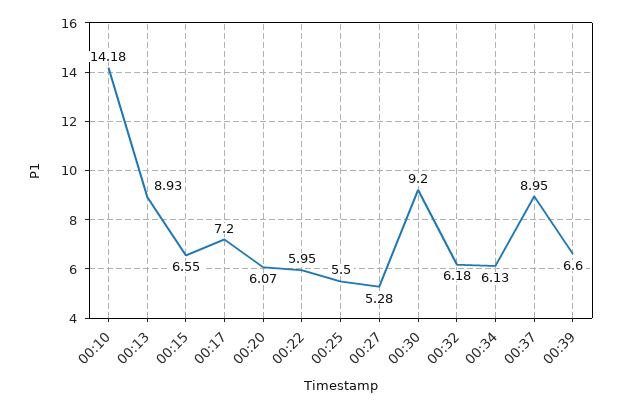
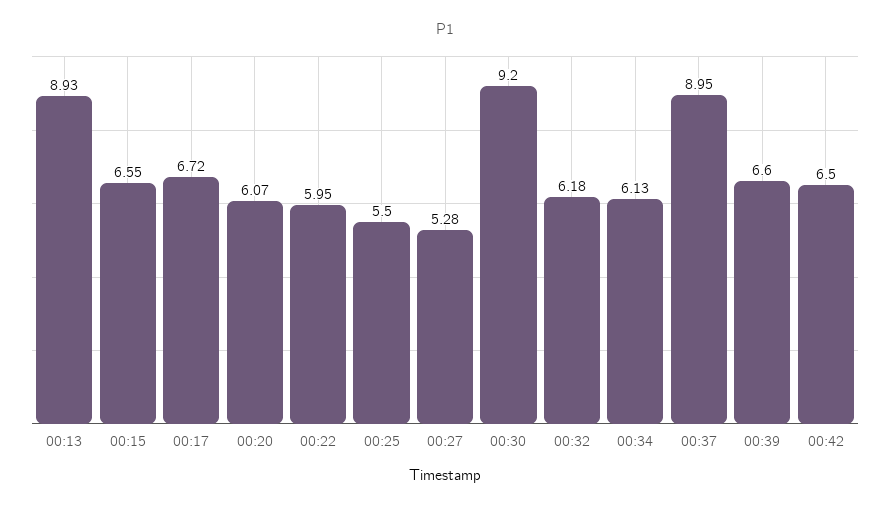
00:10: 14.18 -> none
00:17: 7.2 -> 6.72
00:42: none -> 6.5

